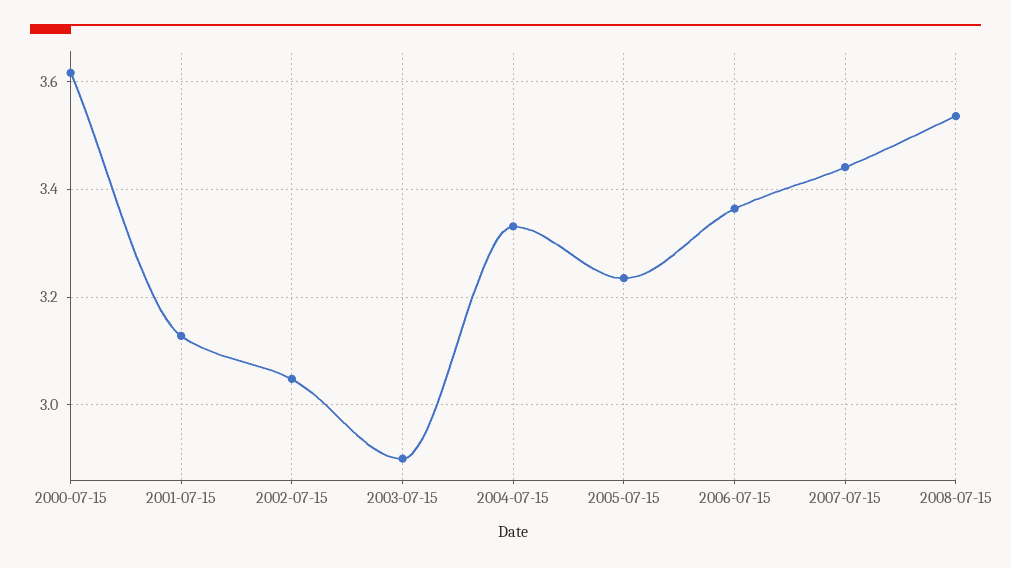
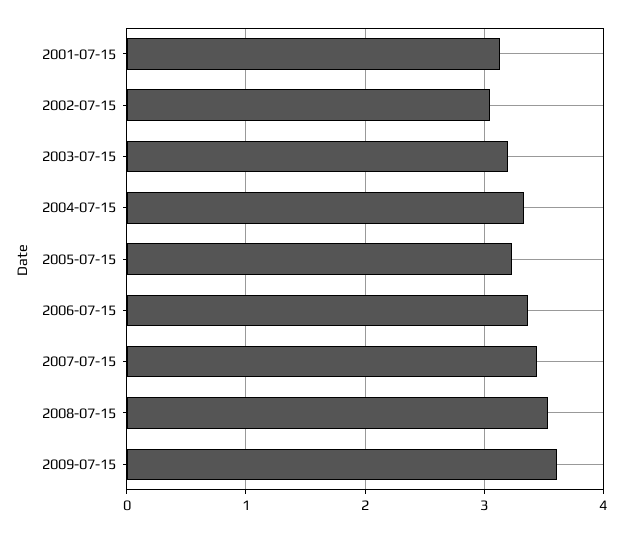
2000-07-15: 3.62 -> none
2003-07-15: 2.9 -> 3.2
2009-07-15: none -> 3.6

